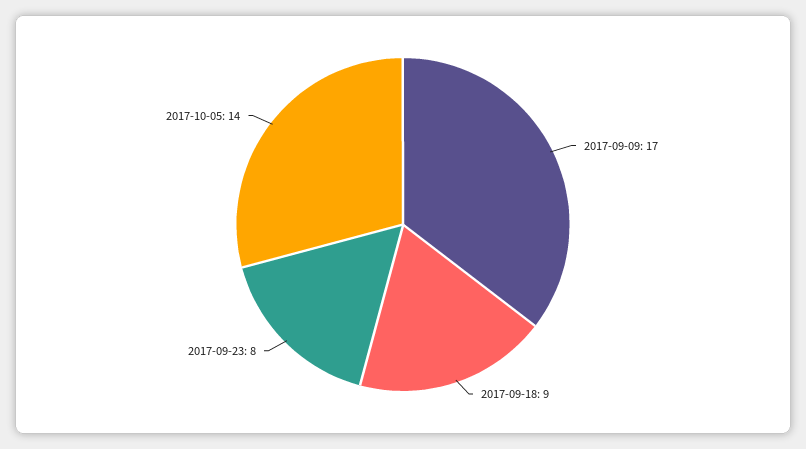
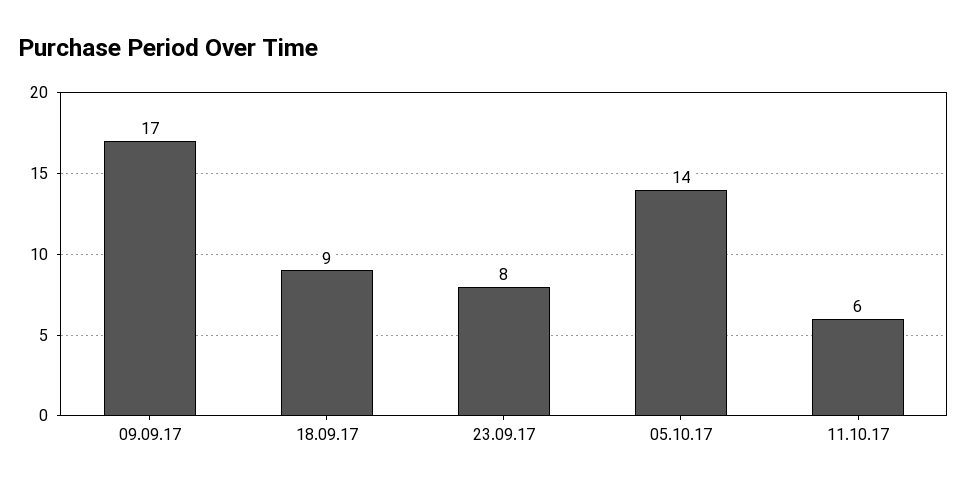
11.10.17: none -> 6

